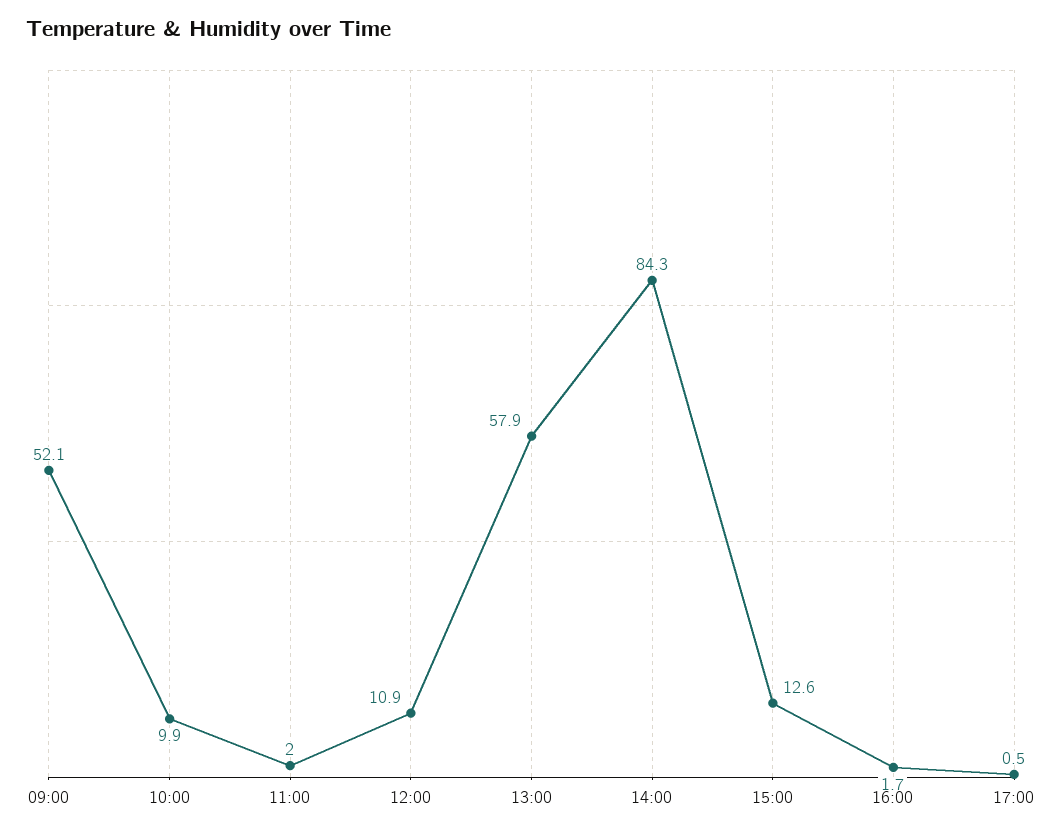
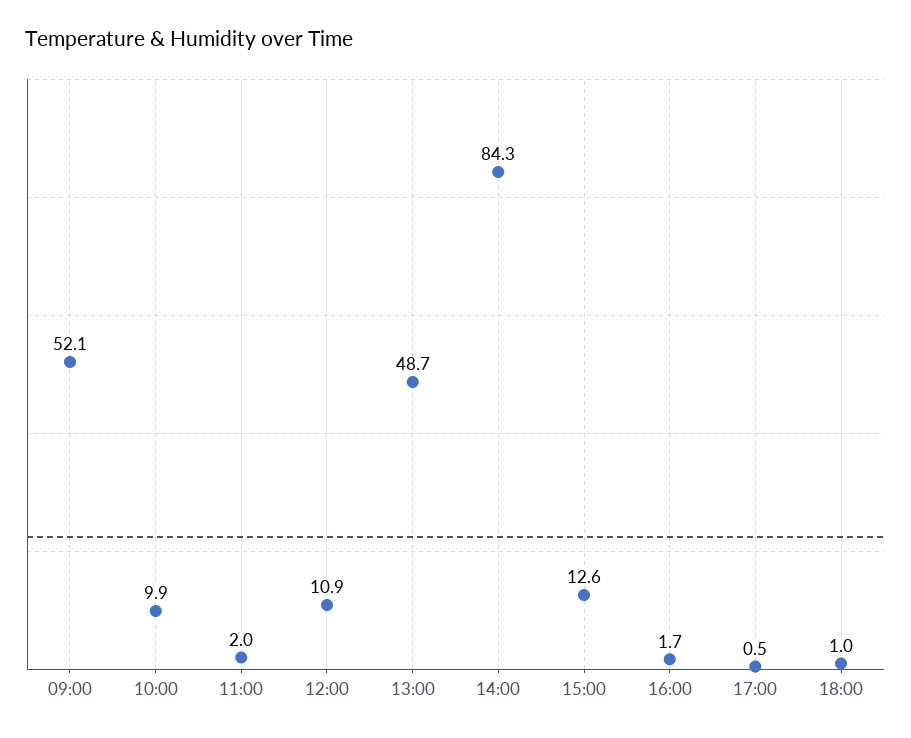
13:00: 57.9 -> 48.7
18:00: none -> 1

